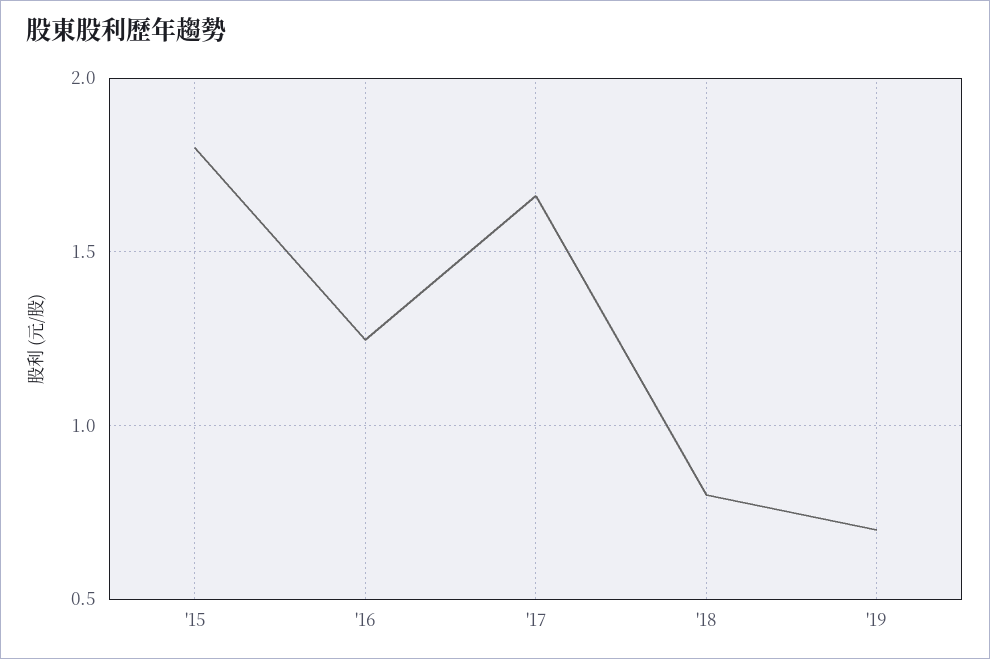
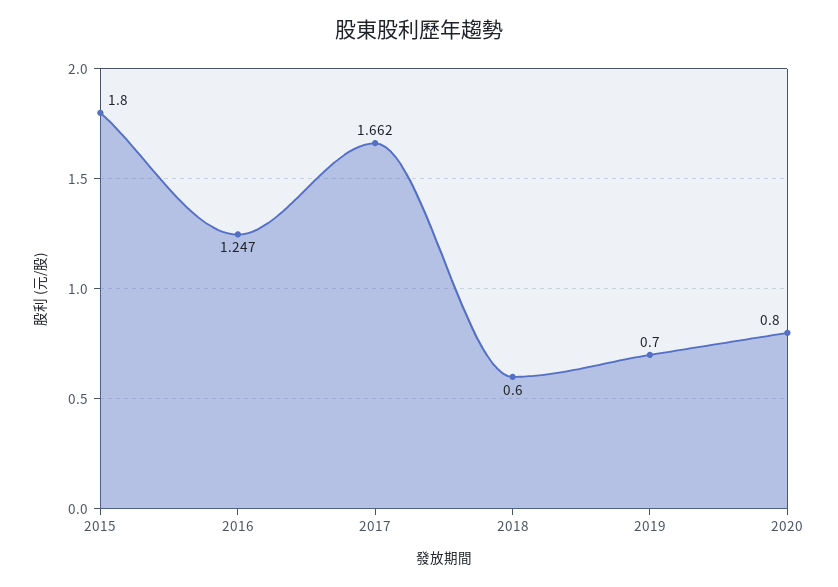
'18: 0.8 -> 0.6
2020: none -> 0.8

